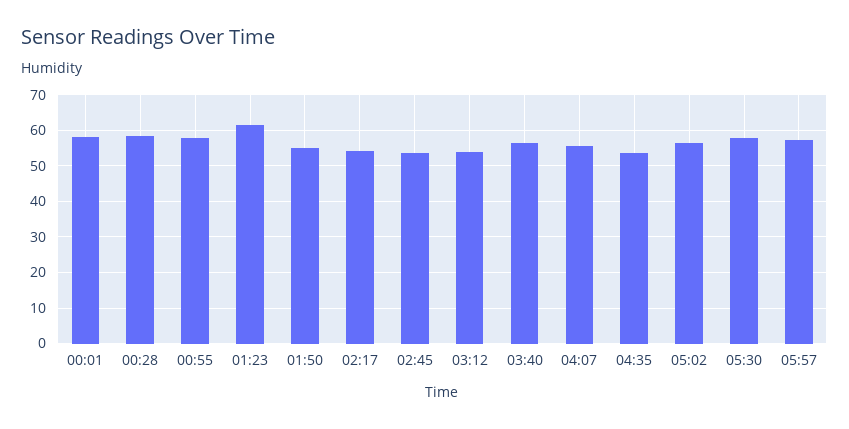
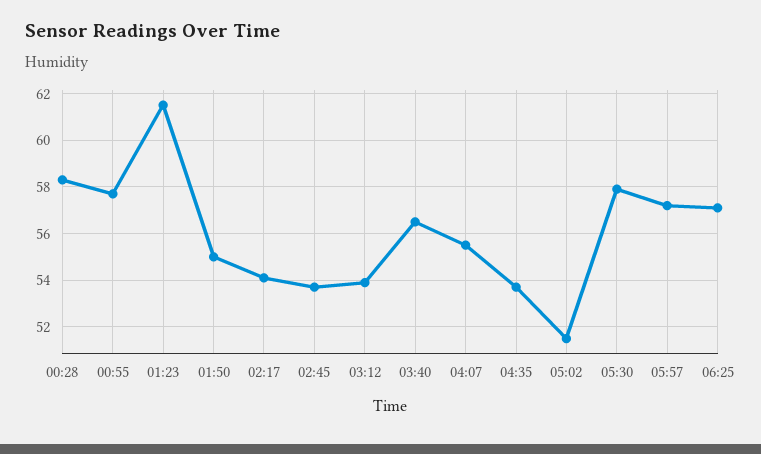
00:01: 58 -> none
05:02: 56 -> 51.5
06:25: none -> 57

